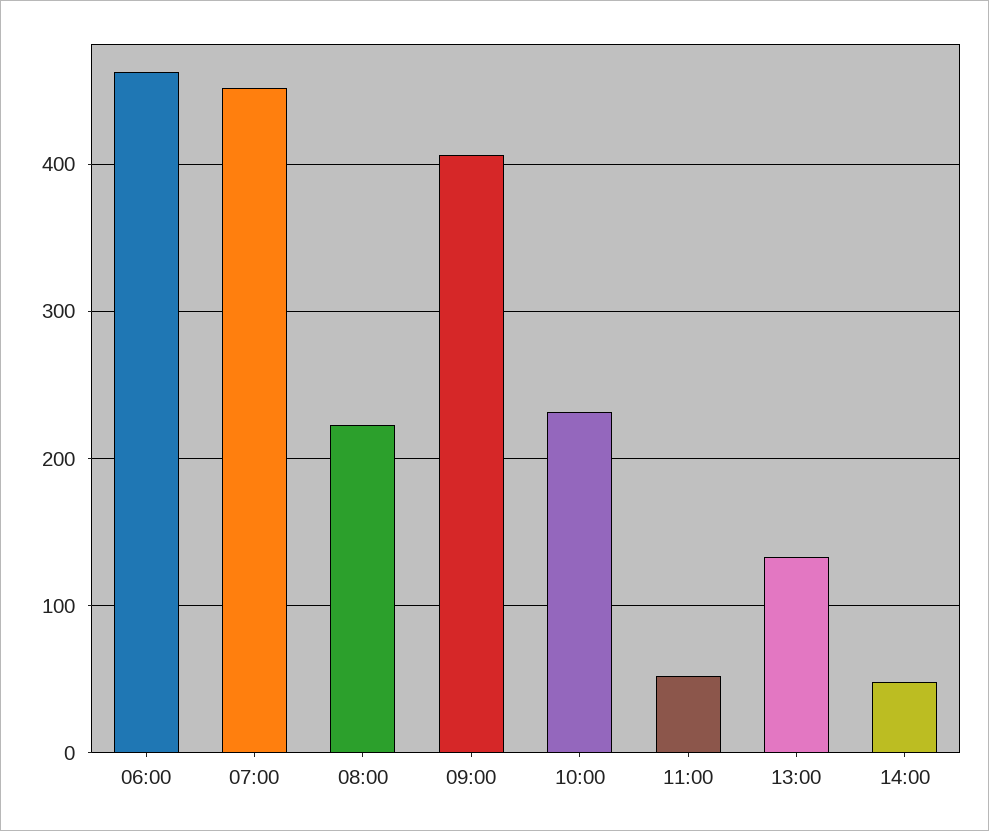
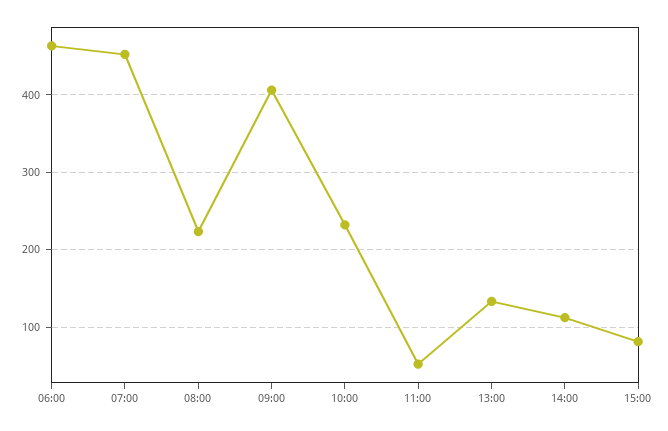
14:00: 50 -> 110
15:00: none -> 80

